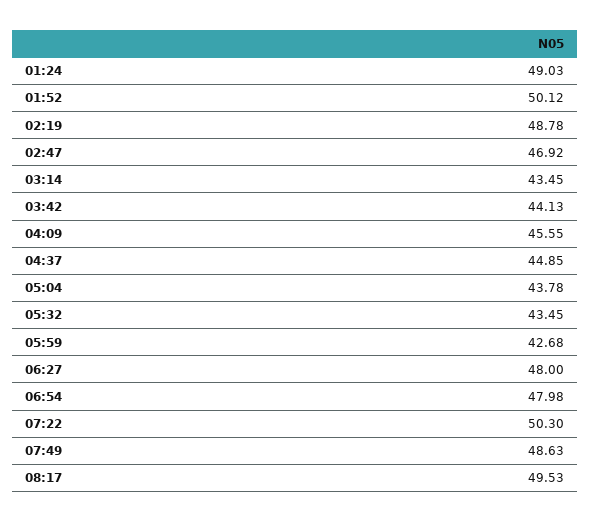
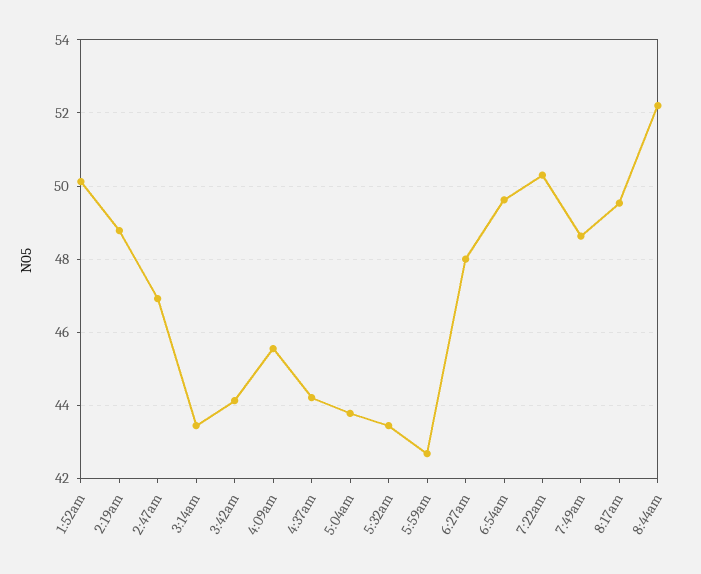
01:24: 49.03 -> none
04:37: 44.85 -> 44.2
06:54: 47.98 -> 49.6
8:44am: none -> 52.2

